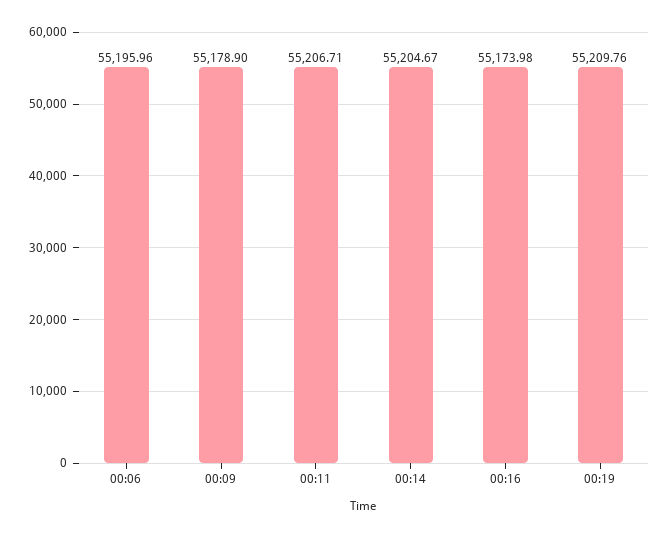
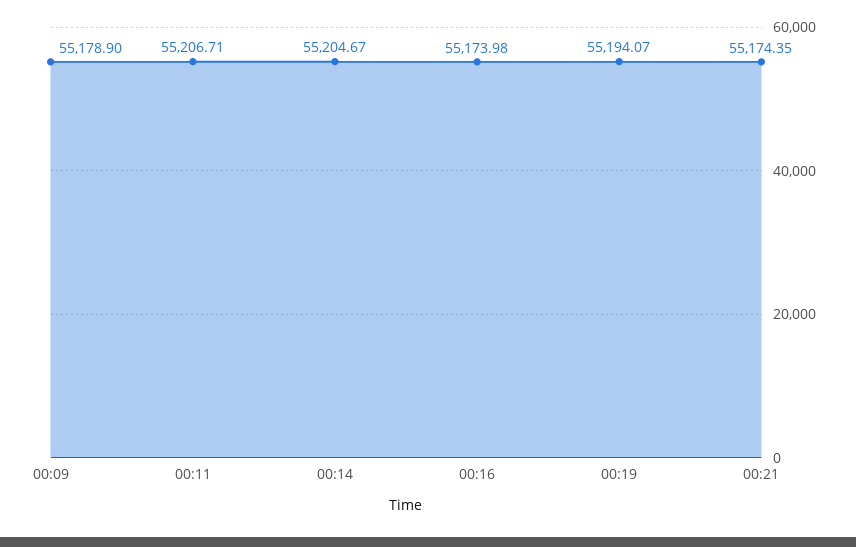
00:06: 55195.96 -> none
00:19: 55209.76 -> 55194.07
00:21: none -> 55174.35

